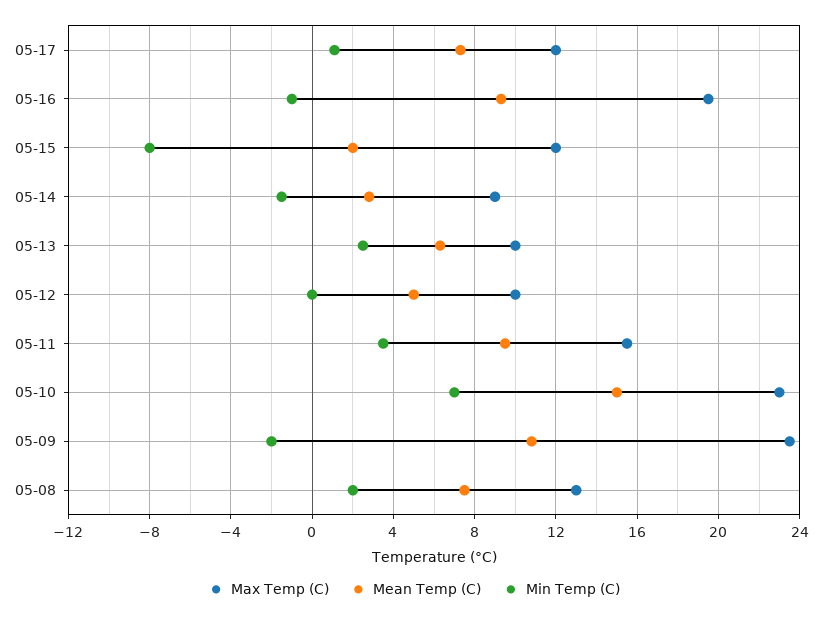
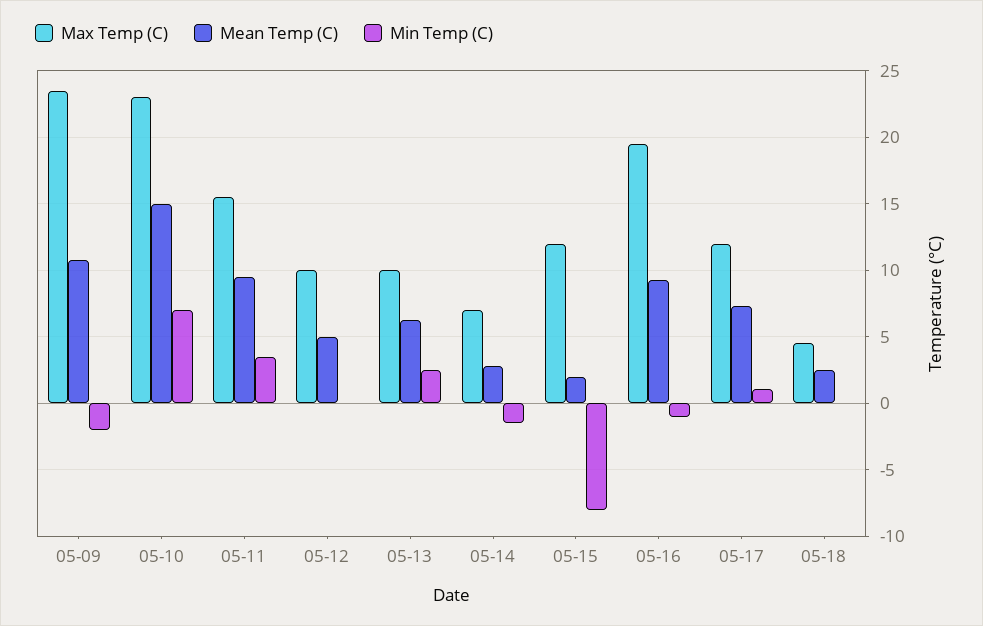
Max Temp (C), 05-14: 9 -> 7
Max Temp (C), 05-08: 13 -> none
Mean Temp (C), 05-08: 7.5 -> none
Min Temp (C), 05-08: 2 -> none
Max Temp (C), 05-18: none -> 4.5
Mean Temp (C), 05-18: none -> 2.5
Min Temp (C), 05-18: none -> 0

